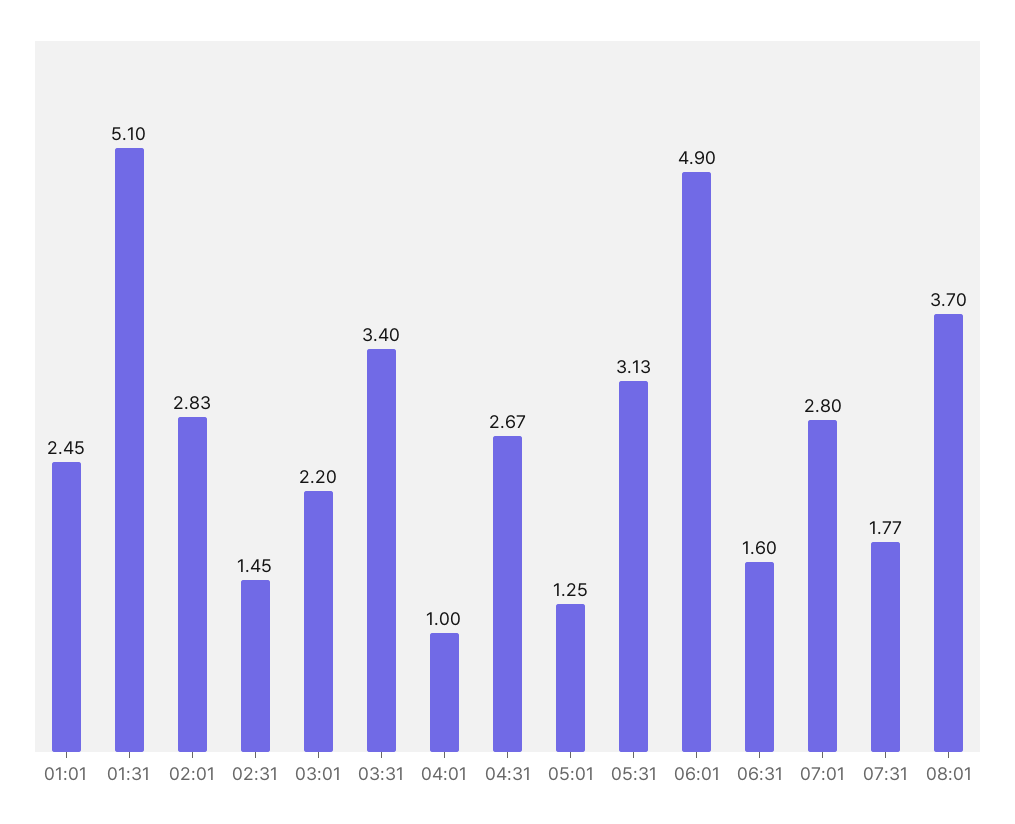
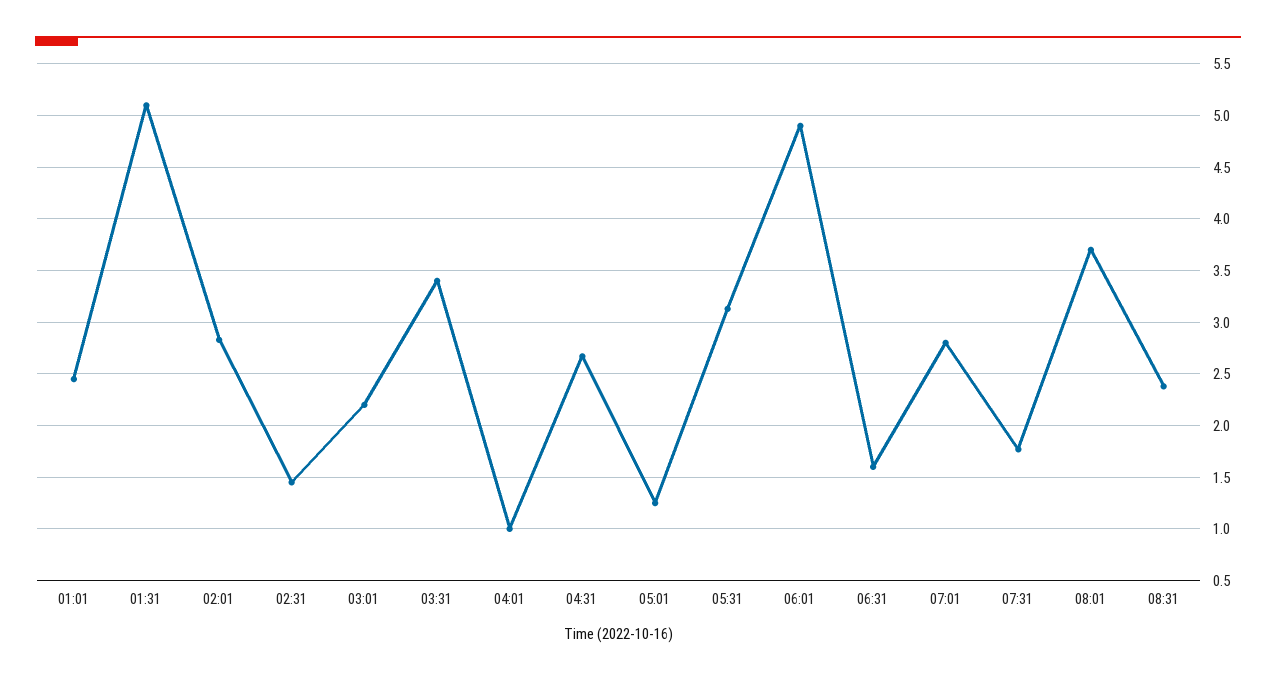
08:31: none -> 2.4

